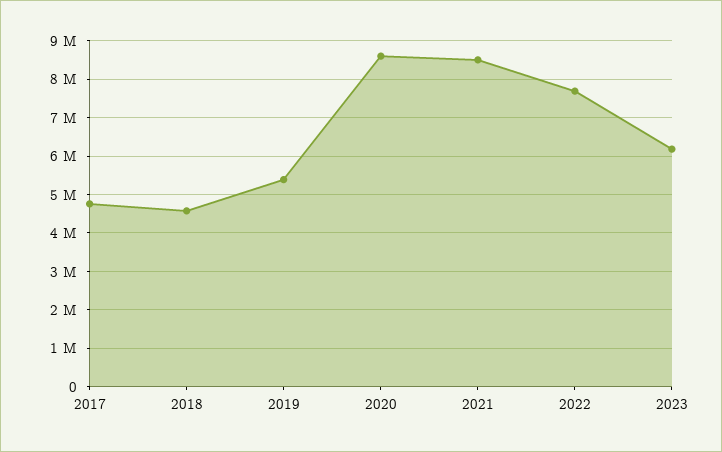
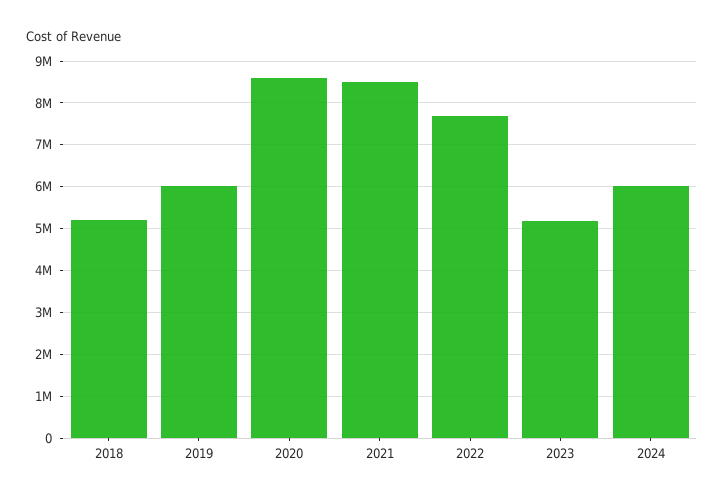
2017: 4800000 -> none
2018: 4600000 -> 5200000
2019: 5400000 -> 6000000
2023: 6200000 -> 5200000
2024: none -> 6000000

